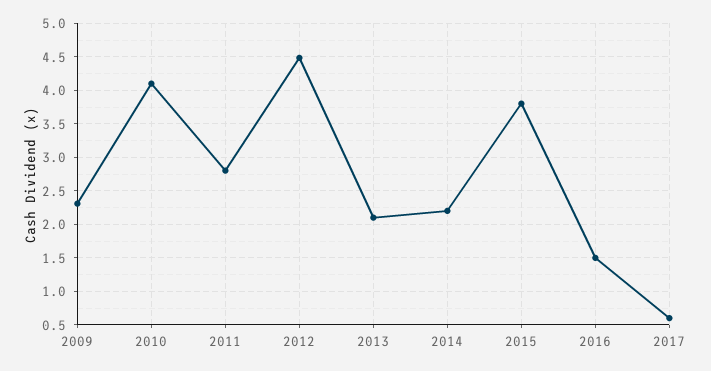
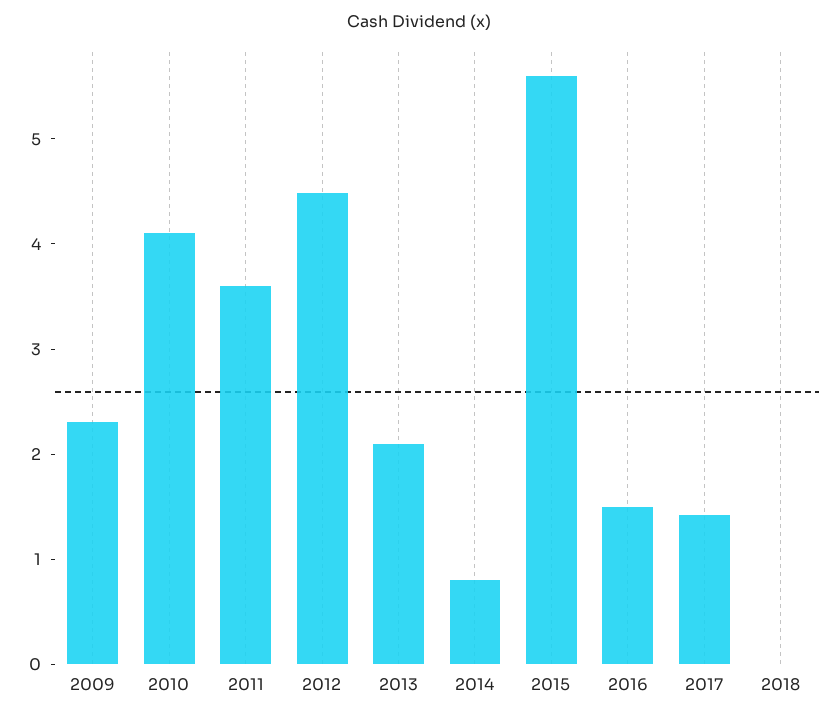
2011: 2.8 -> 3.6
2014: 2.2 -> 0.8
2015: 3.8 -> 5.6
2017: 0.6 -> 1.4
2018: none -> 0

